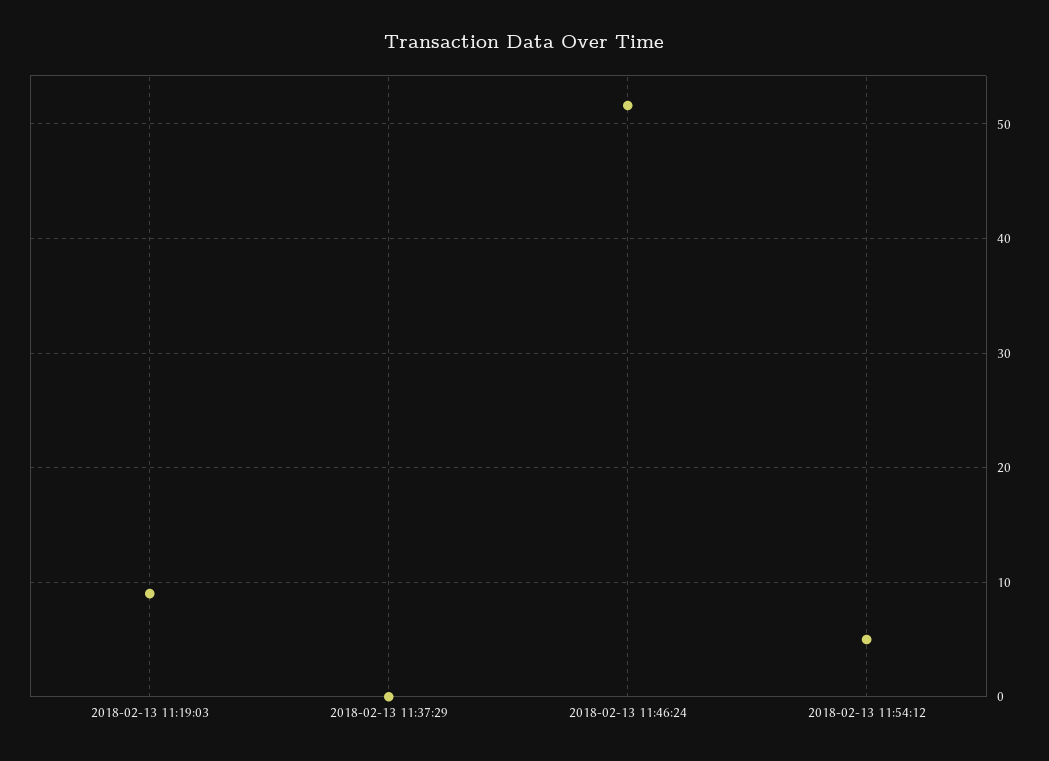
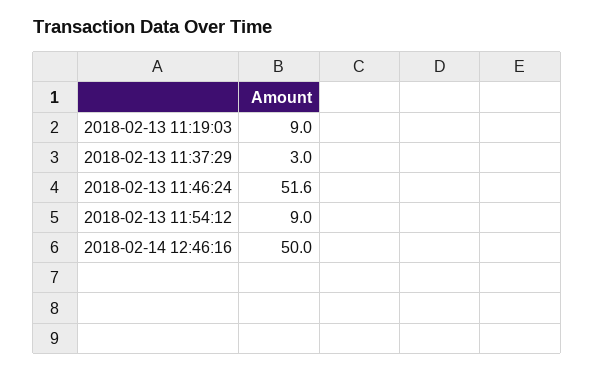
2018-02-13 11:37:29: 0 -> 3
2018-02-13 11:54:12: 5 -> 9
2018-02-14 12:46:16: none -> 50

